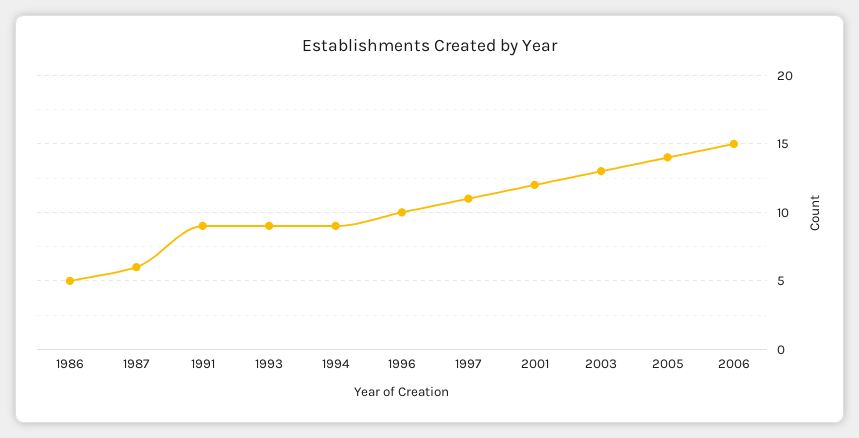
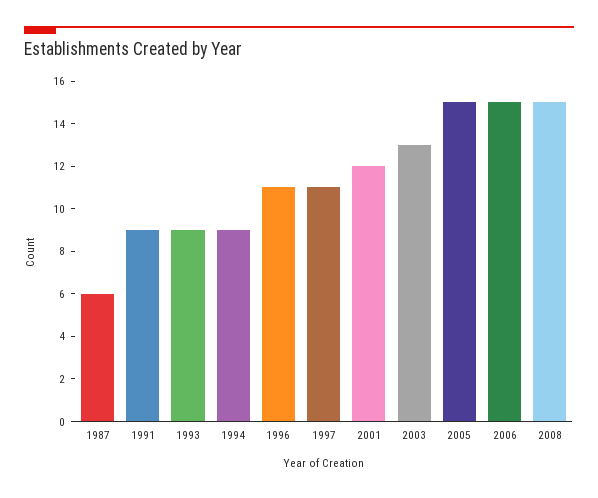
1986: 5 -> none
1996: 10 -> 11
2005: 14 -> 15
2008: none -> 15

